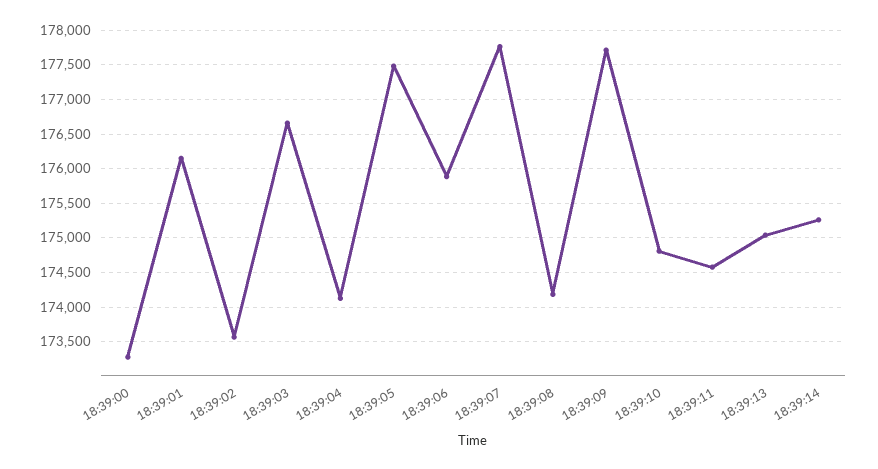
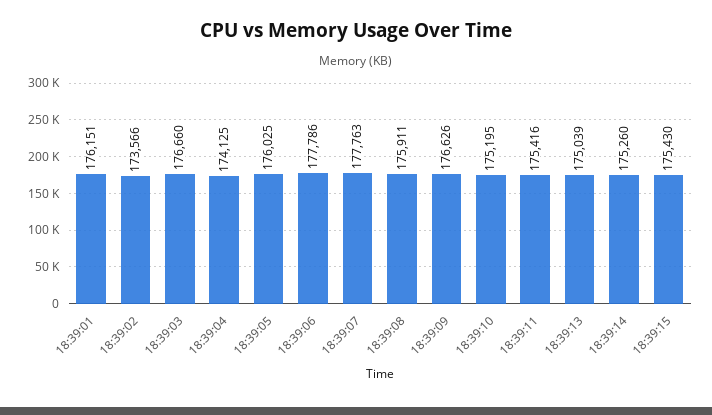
18:39:00: 173300 -> none
18:39:05: 177500 -> 176025
18:39:06: 175900 -> 177786
18:39:08: 174200 -> 175911
18:39:09: 177700 -> 176626
18:39:10: 174800 -> 175195
18:39:11: 174600 -> 175416
18:39:15: none -> 175430

